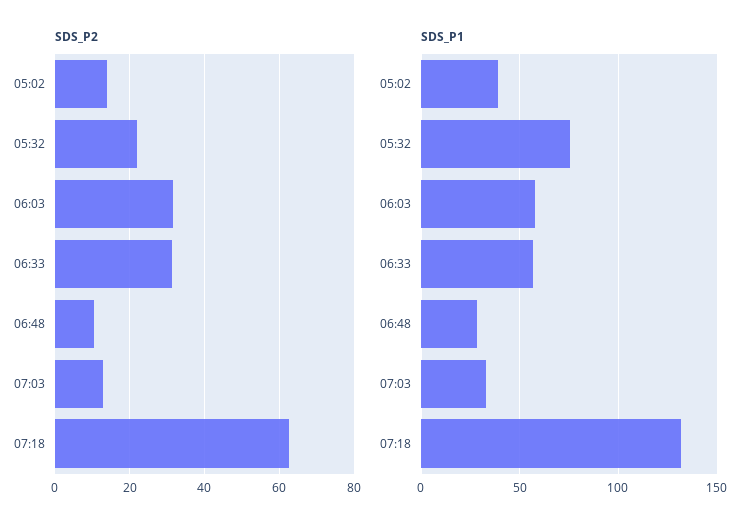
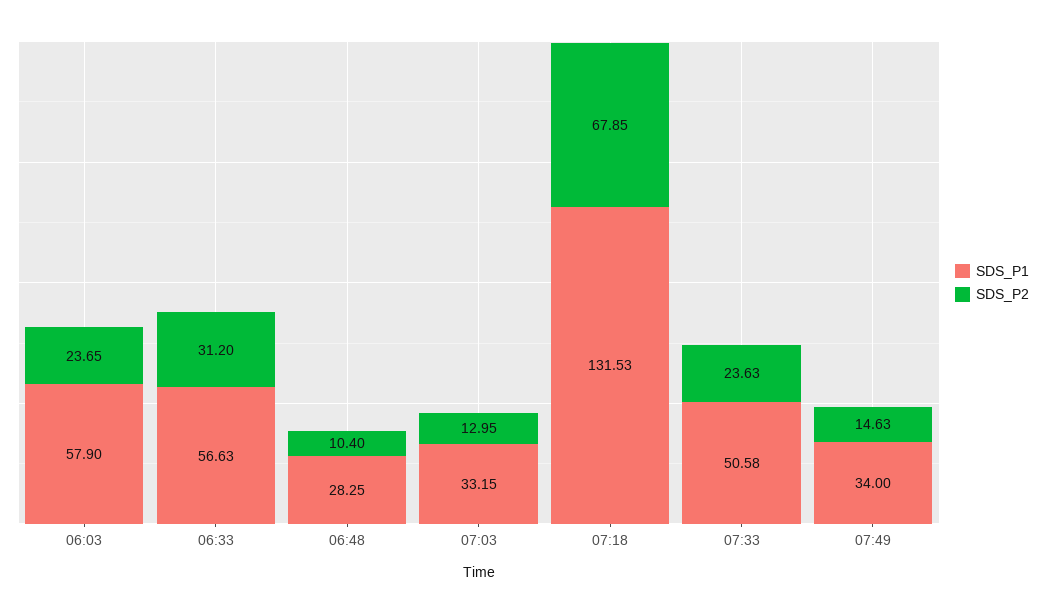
SDS_P2, 05:02: 14 -> none
SDS_P2, 05:32: 22 -> none
SDS_P2, 06:03: 32 -> 23.65
SDS_P2, 07:18: 62 -> 67.85
SDS_P1, 05:02: 40 -> none
SDS_P1, 05:32: 75 -> none
SDS_P1, 07:33: none -> 50.58
SDS_P2, 07:33: none -> 23.63
SDS_P1, 07:49: none -> 34
SDS_P2, 07:49: none -> 14.63

